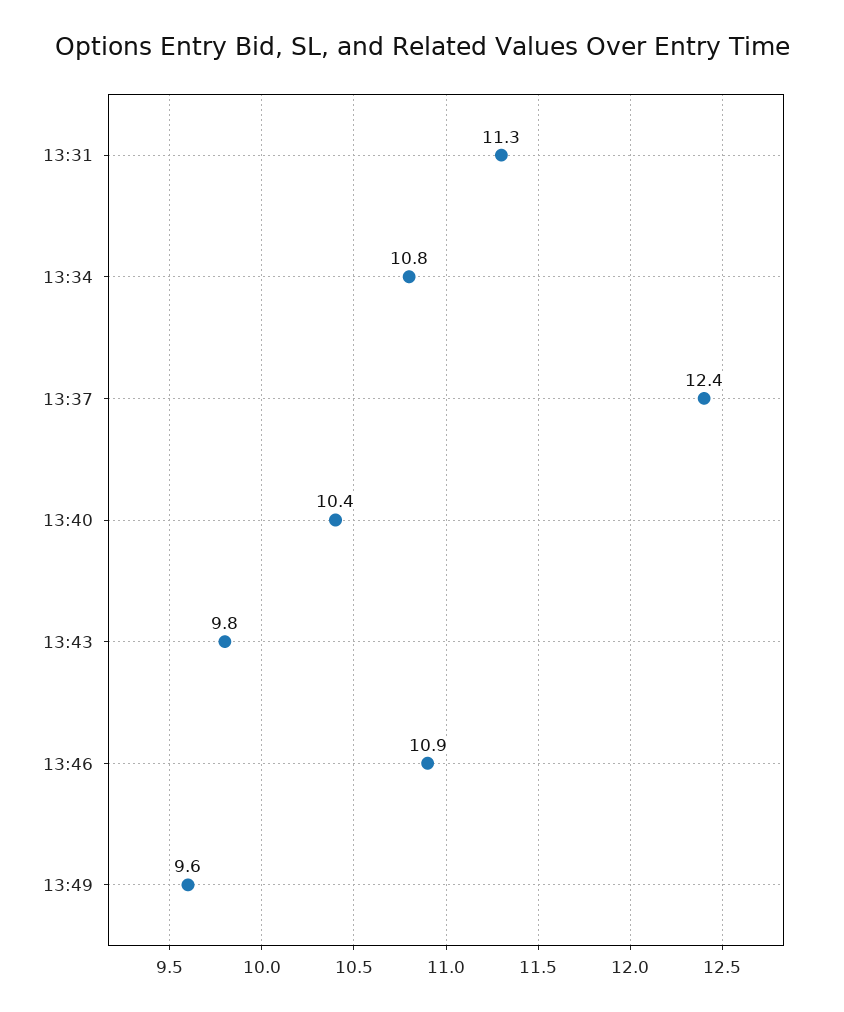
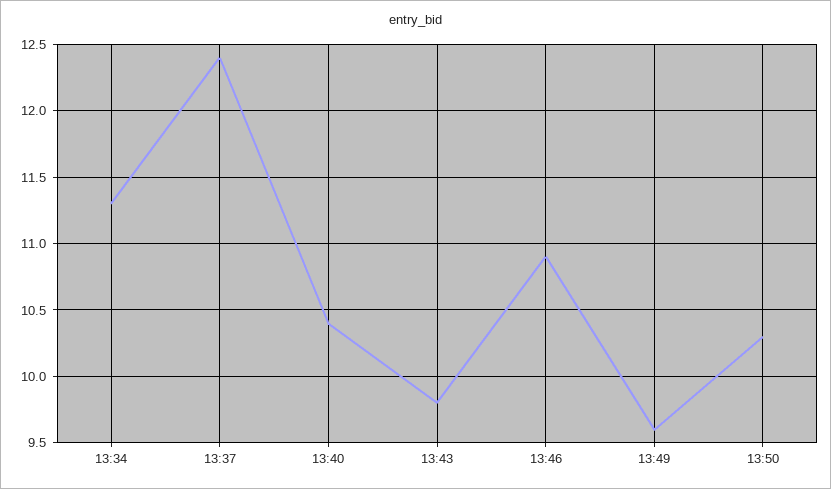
13:31: 11.3 -> none
13:34: 10.8 -> 11.3
13:50: none -> 10.3

